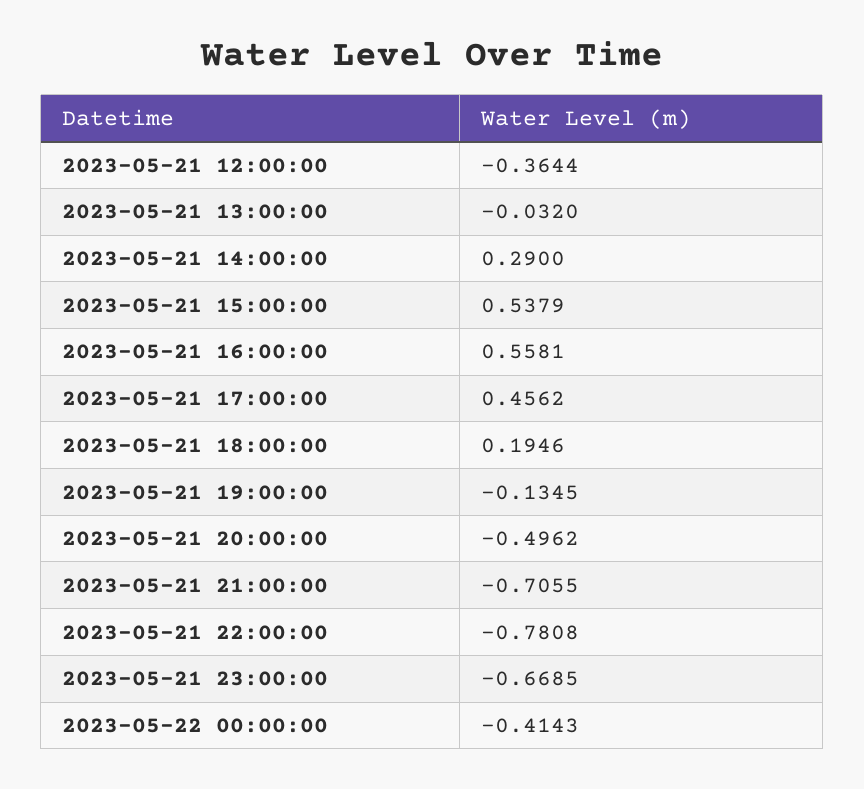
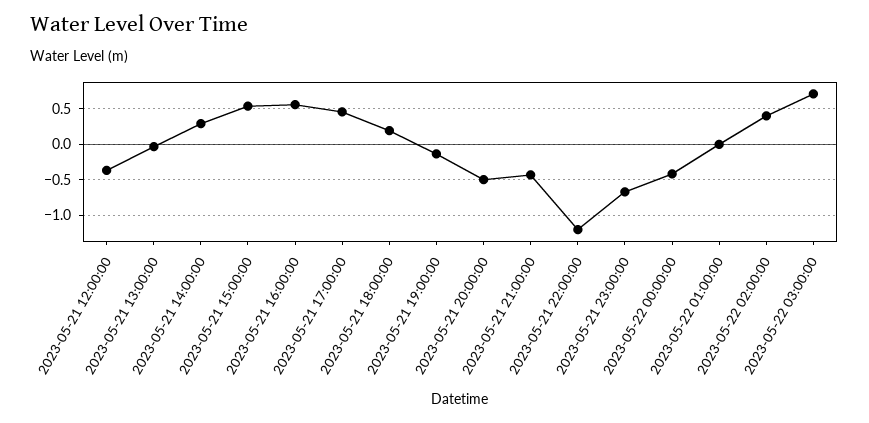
2023-05-21 21:00:00: -0.7055 -> -0.4
2023-05-21 22:00:00: -0.7808 -> -1.2
2023-05-22 01:00:00: none -> 0
2023-05-22 02:00:00: none -> 0.4
2023-05-22 03:00:00: none -> 0.7

